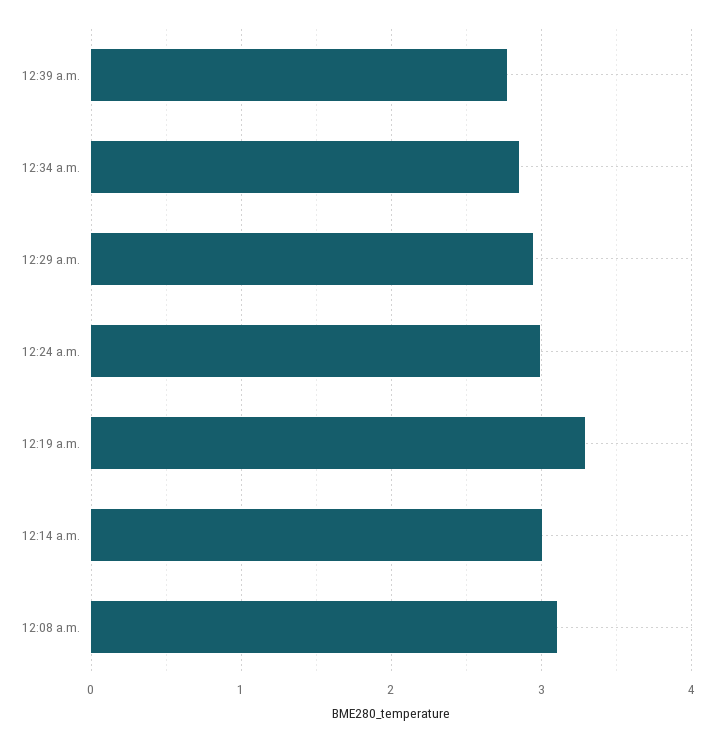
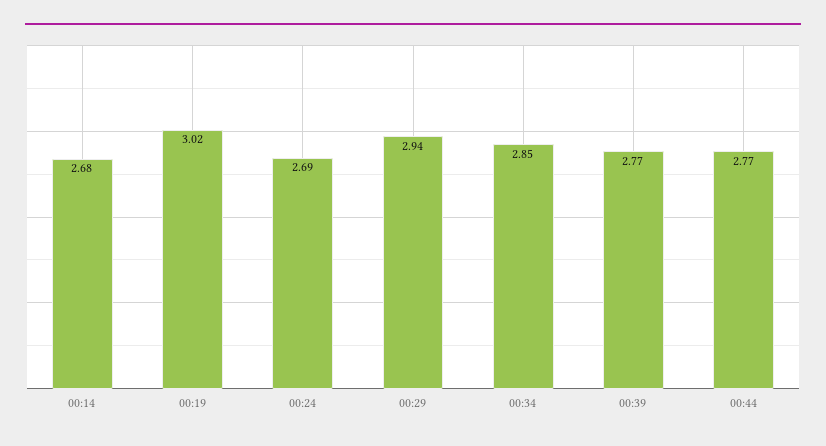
12:24 a.m.: 3 -> 2.69
12:19 a.m.: 3.3 -> 3.02
12:14 a.m.: 3 -> 2.68
12:08 a.m.: 3.1 -> none
00:44: none -> 2.77

